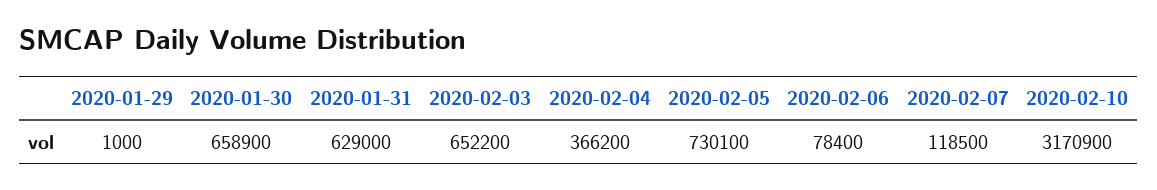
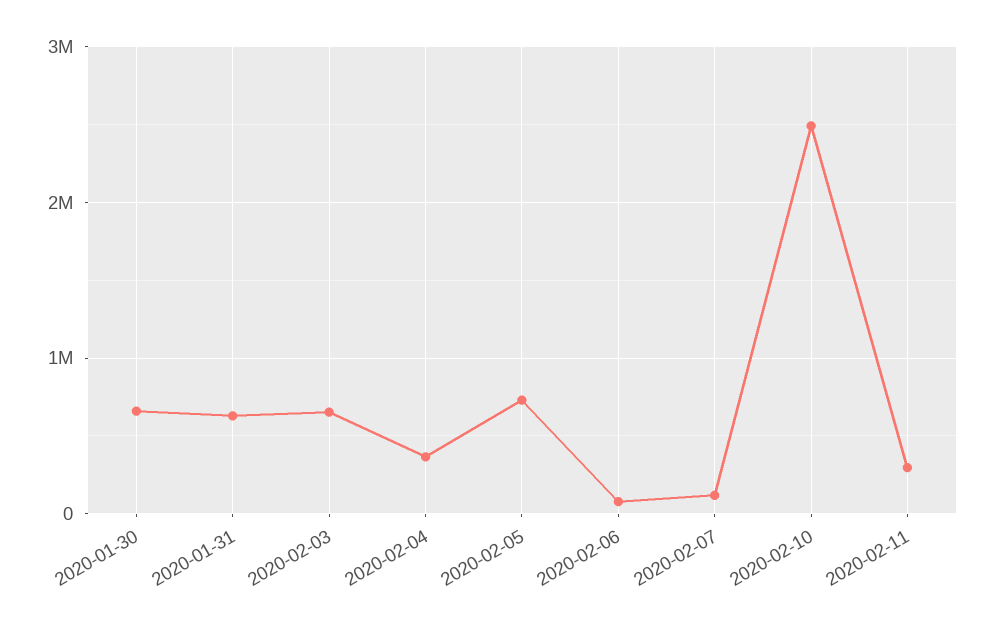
2020-01-29: 1000 -> none
2020-02-10: 3170900 -> 2500000
2020-02-11: none -> 300000

